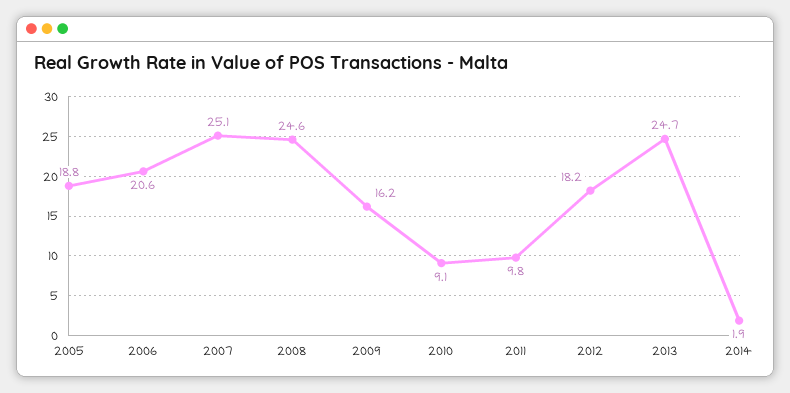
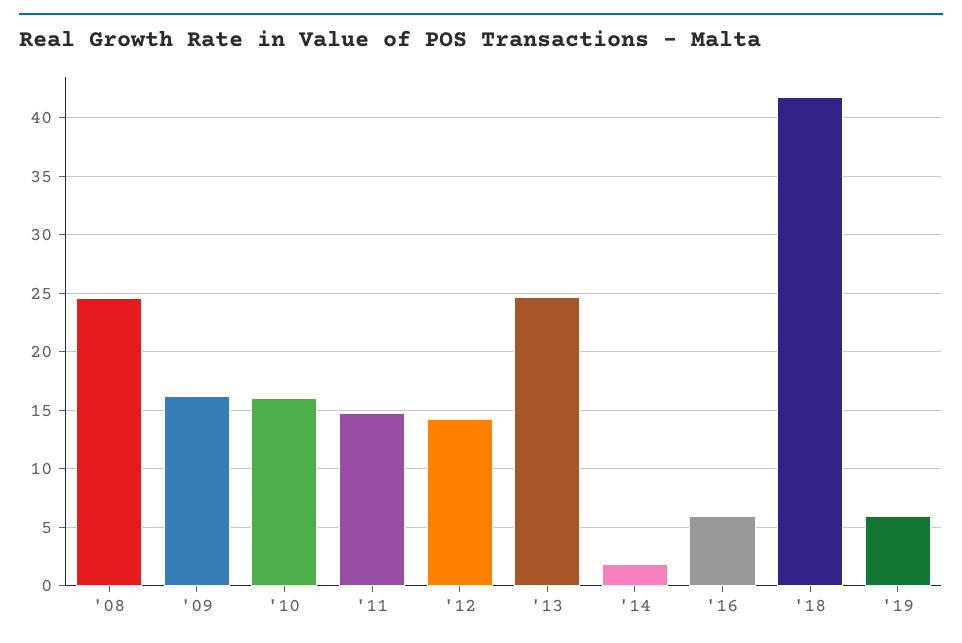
2005: 18.8 -> none
2006: 20.6 -> none
2007: 25.1 -> none
2010: 9.1 -> 16
2011: 9.8 -> 15
2012: 18.2 -> 14
'16: none -> 6
'18: none -> 42
'19: none -> 6

